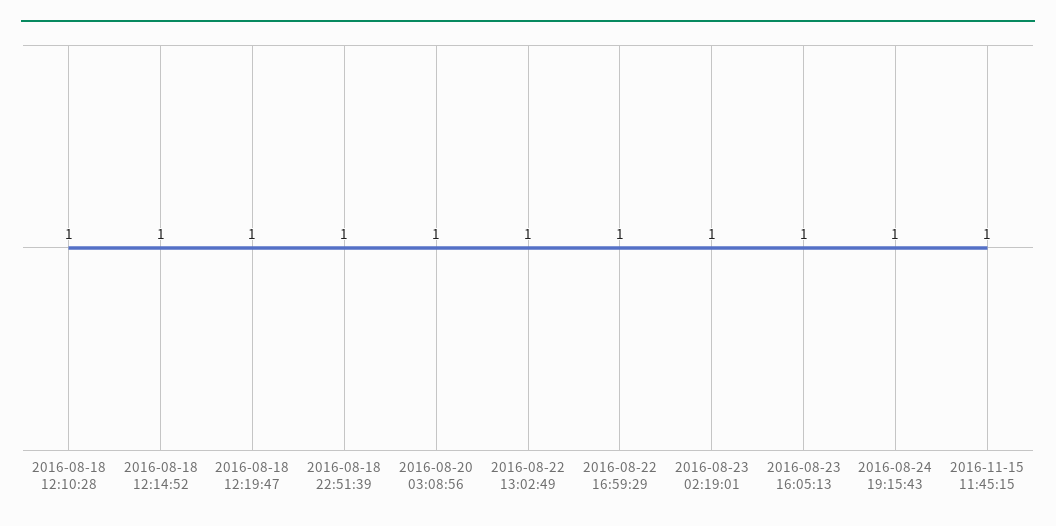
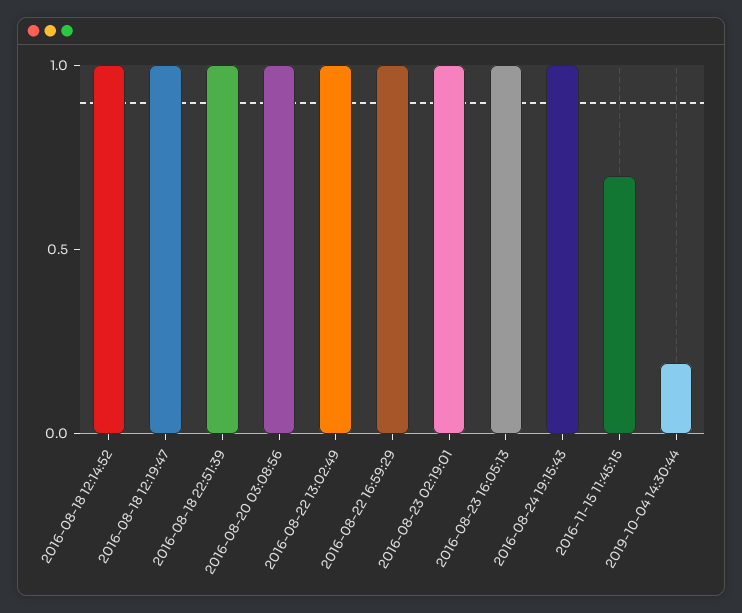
2016-08-18 12:10:28: 1 -> none
2016-11-15 11:45:15: 1 -> 0.7
2019-10-04 14:30:44: none -> 0.2

